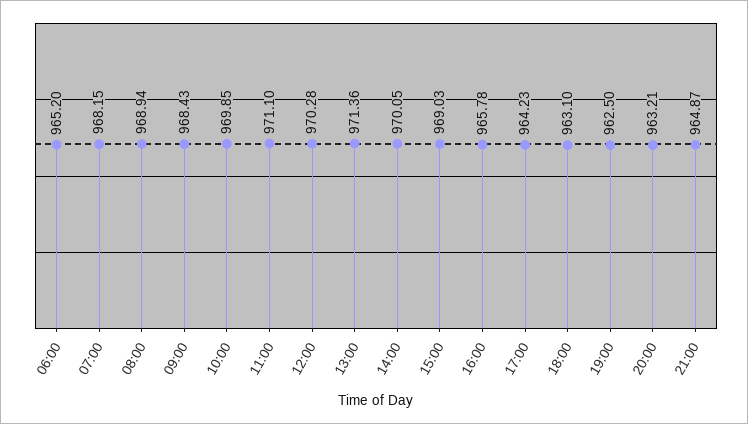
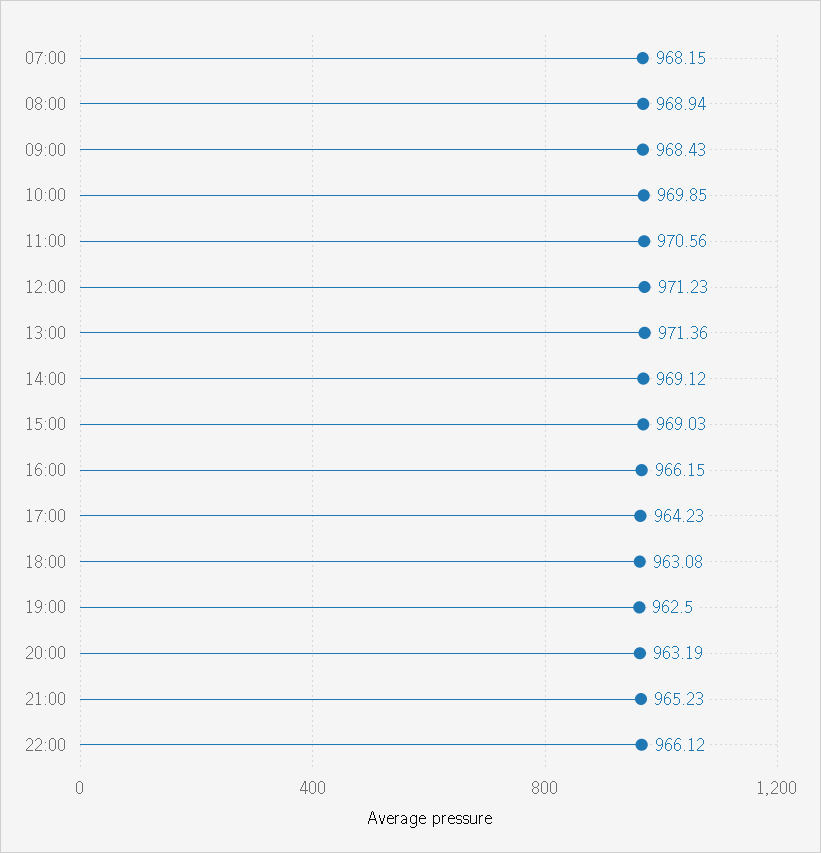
06:00: 965.2 -> none
11:00: 971.1 -> 970.56
12:00: 970.28 -> 971.23
14:00: 970.05 -> 969.12
16:00: 965.78 -> 966.15
18:00: 963.1 -> 963.08
20:00: 963.21 -> 963.19
21:00: 964.87 -> 965.23
22:00: none -> 966.12

